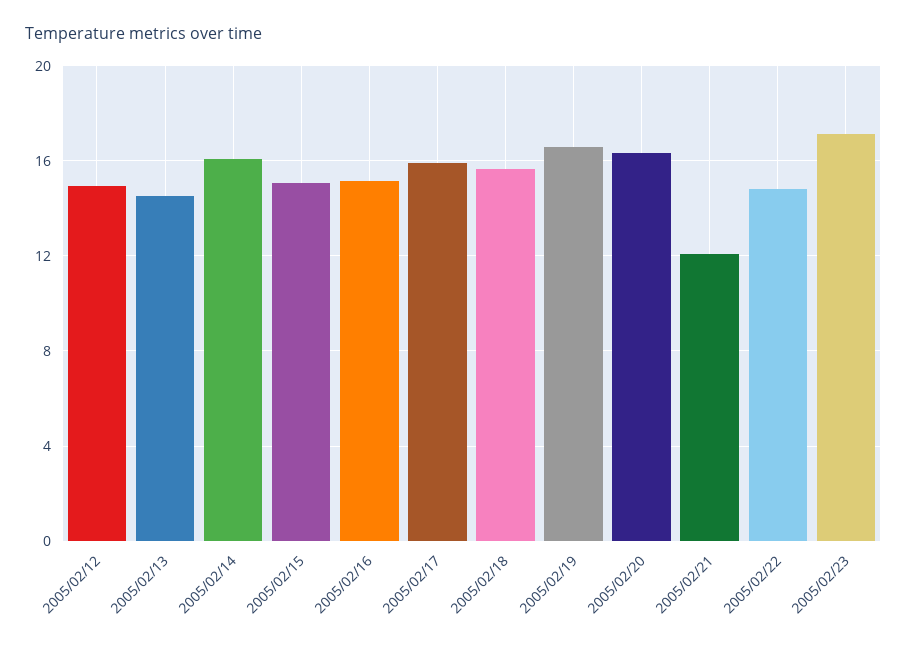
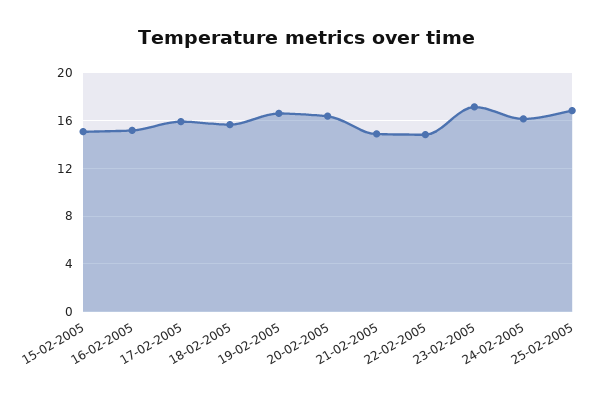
2005/02/12: 15 -> none
2005/02/13: 14.5 -> none
2005/02/14: 16 -> none
2005/02/21: 12 -> 15
24-02-2005: none -> 16
25-02-2005: none -> 17

